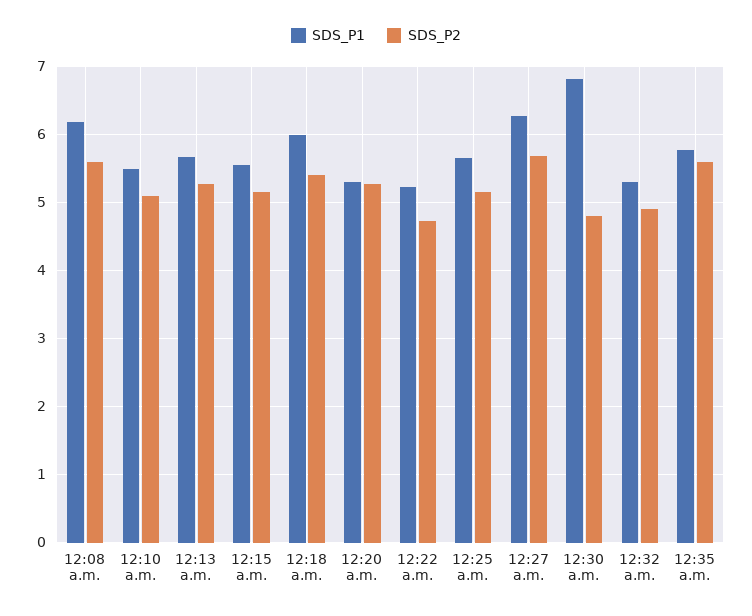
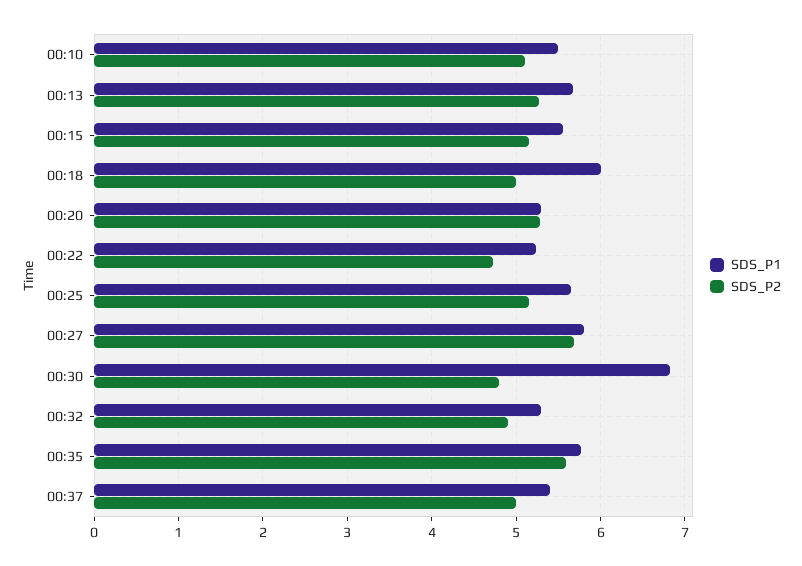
SDS_P1, 12:08 a.m.: 6.2 -> none
SDS_P2, 12:08 a.m.: 5.6 -> none
SDS_P2, 12:18 a.m.: 5.4 -> 5
SDS_P1, 12:27 a.m.: 6.3 -> 5.8
SDS_P1, 00:37: none -> 5.4
SDS_P2, 00:37: none -> 5

